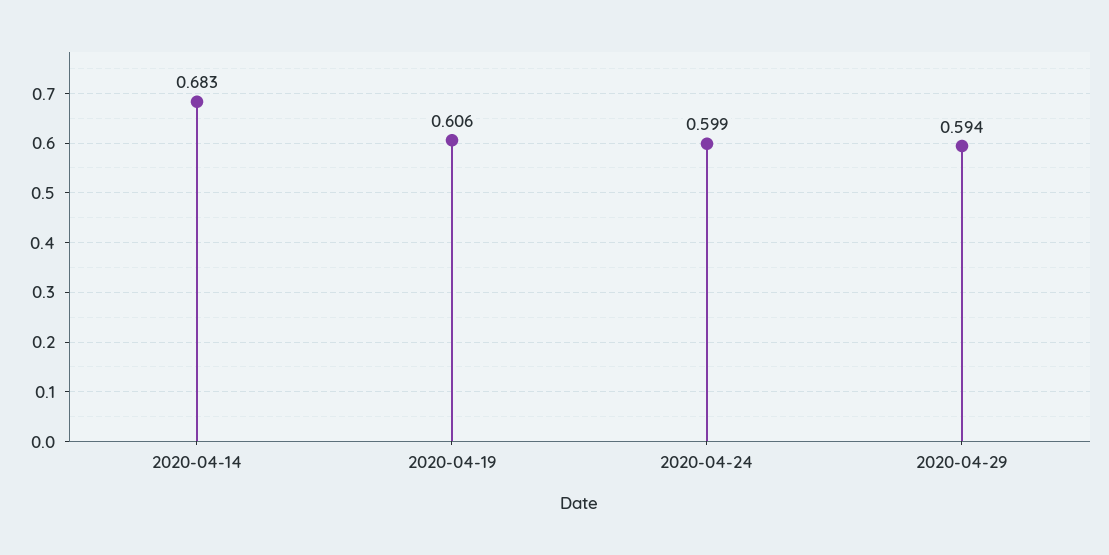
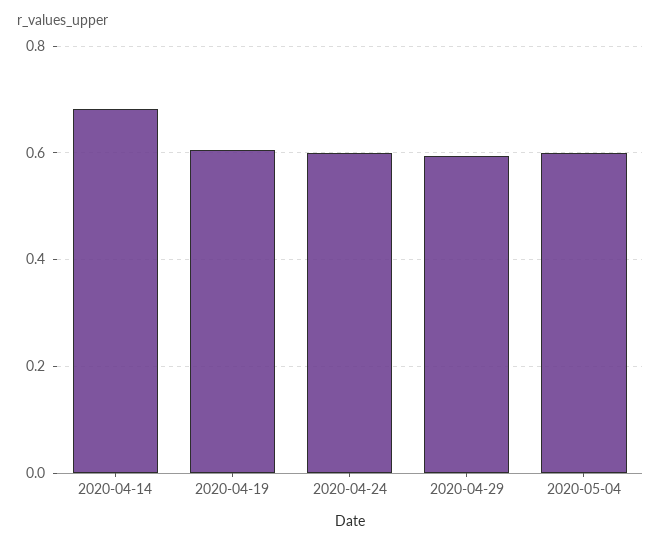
2020-05-04: none -> 0.6

